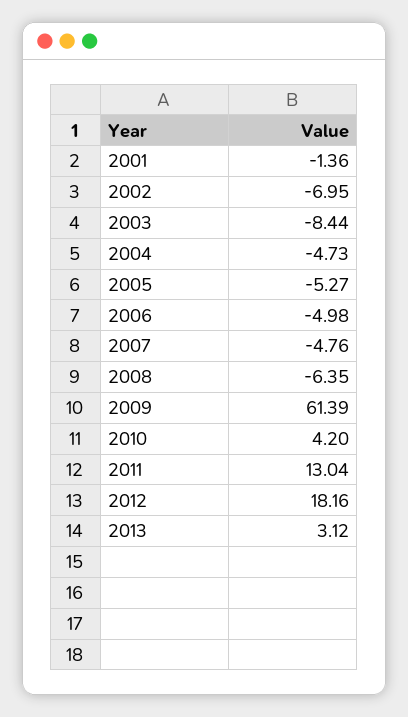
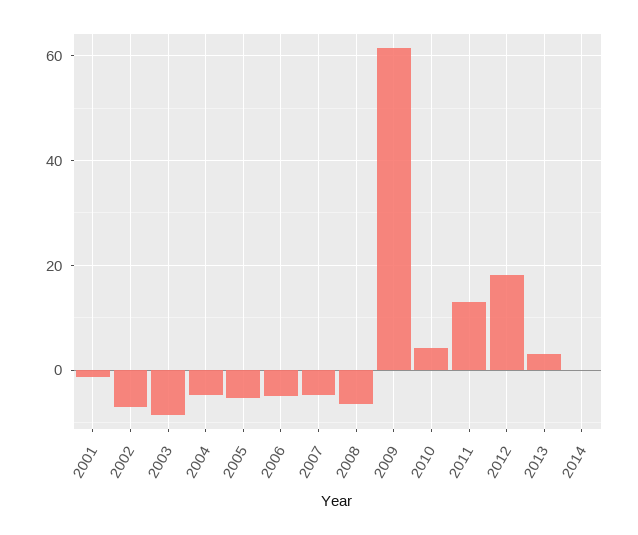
2014: none -> 0

